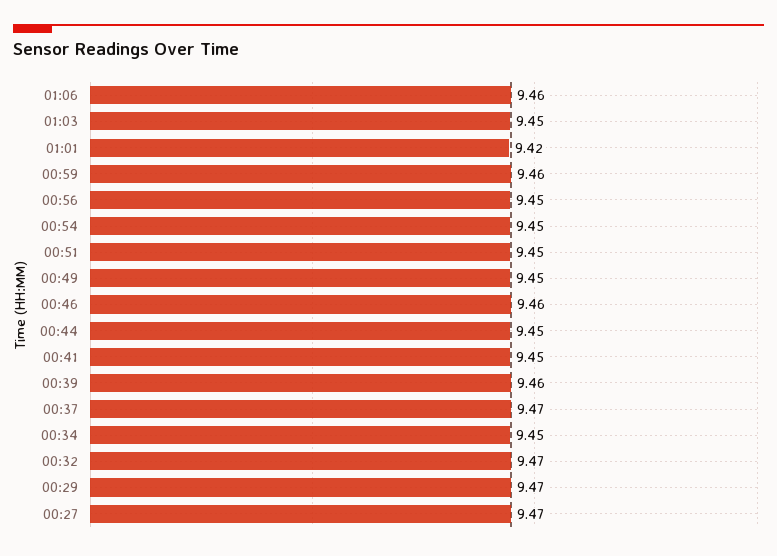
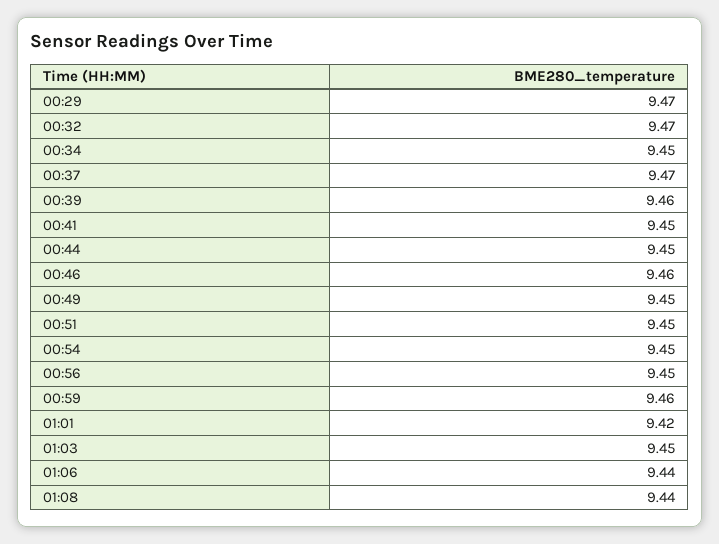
01:06: 9.46 -> 9.44
00:27: 9.47 -> none
01:08: none -> 9.44

